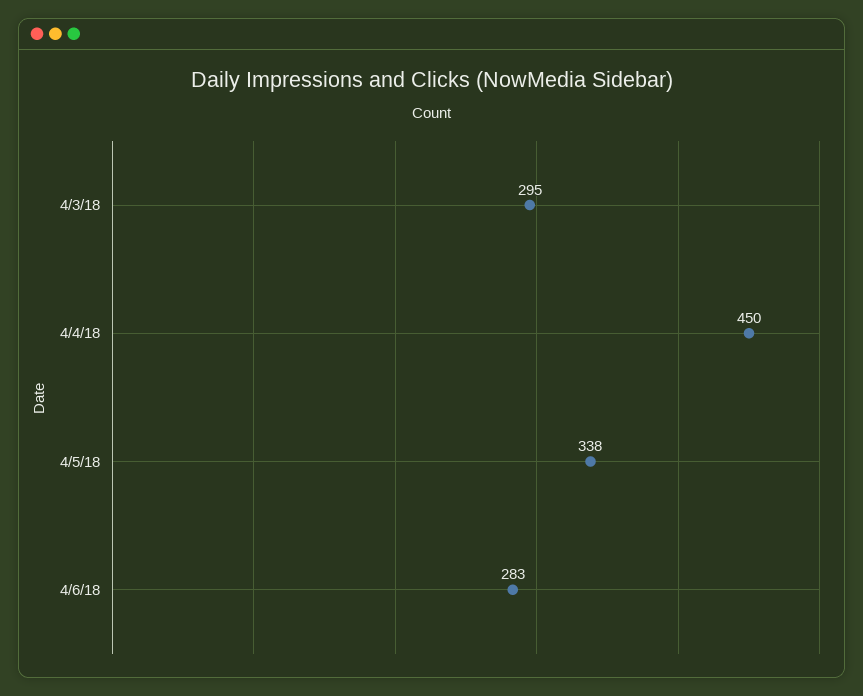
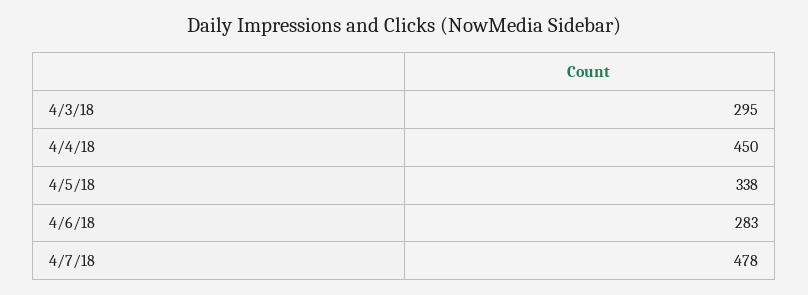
4/7/18: none -> 478

